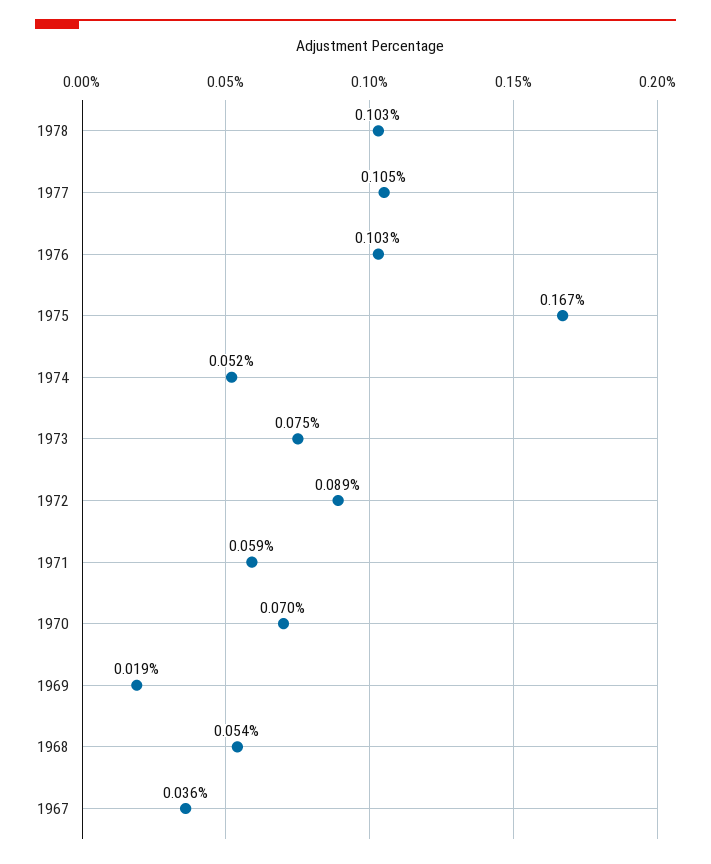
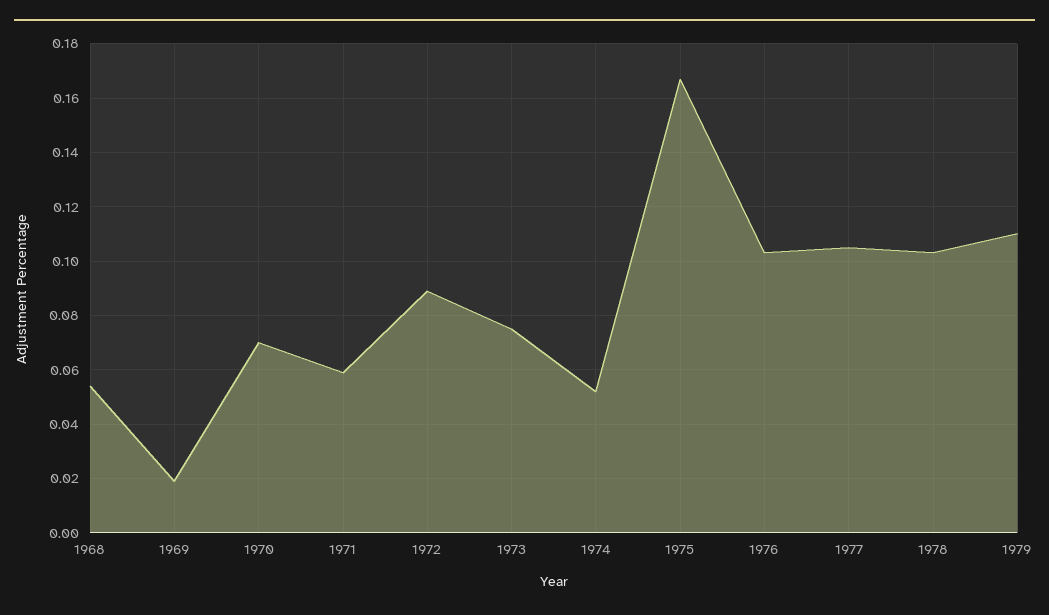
1967: 0.036 -> none
1979: none -> 0.11

